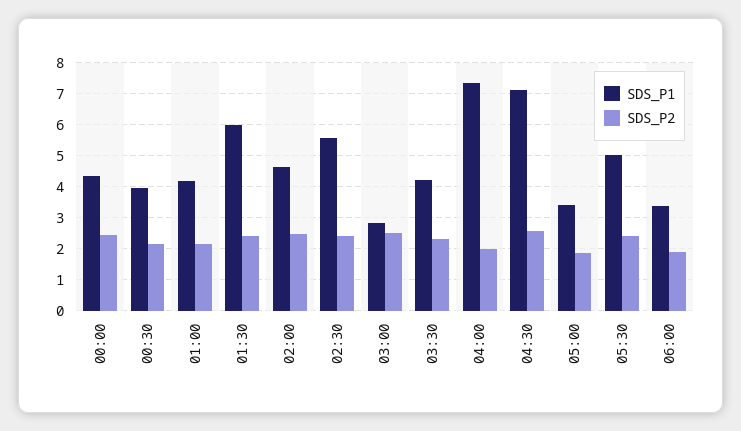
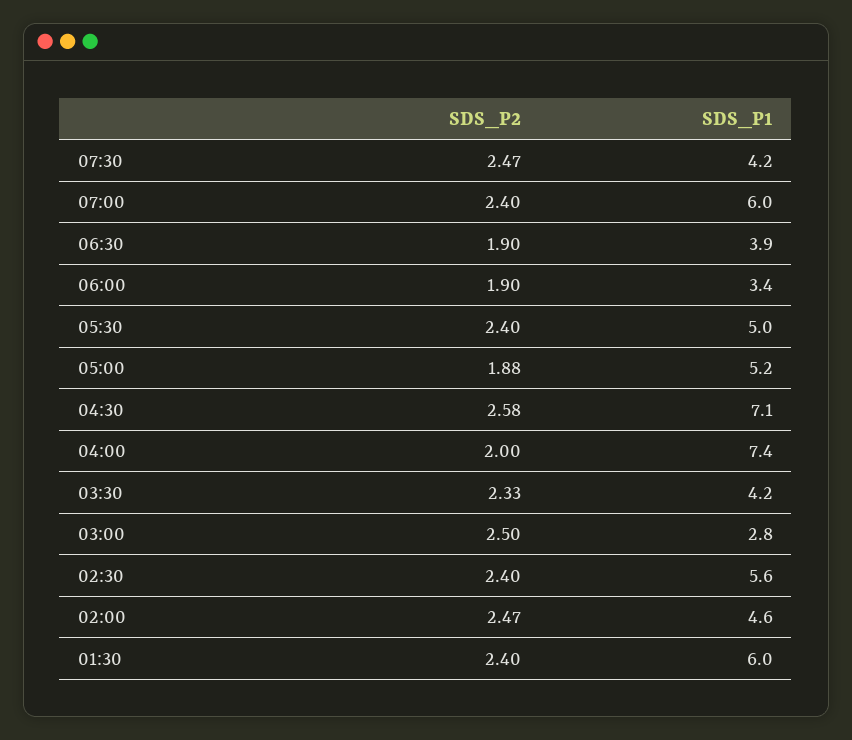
SDS_P1, 00:00: 4.4 -> none
SDS_P2, 00:00: 2.4 -> none
SDS_P1, 00:30: 4 -> none
SDS_P2, 00:30: 2.2 -> none
SDS_P1, 01:00: 4.2 -> none
SDS_P2, 01:00: 2.2 -> none
SDS_P1, 05:00: 3.4 -> 5.2
SDS_P2, 07:30: none -> 2.47
SDS_P1, 07:30: none -> 4.2
SDS_P2, 07:00: none -> 2.4
SDS_P1, 07:00: none -> 6
SDS_P2, 06:30: none -> 1.9
SDS_P1, 06:30: none -> 3.9

